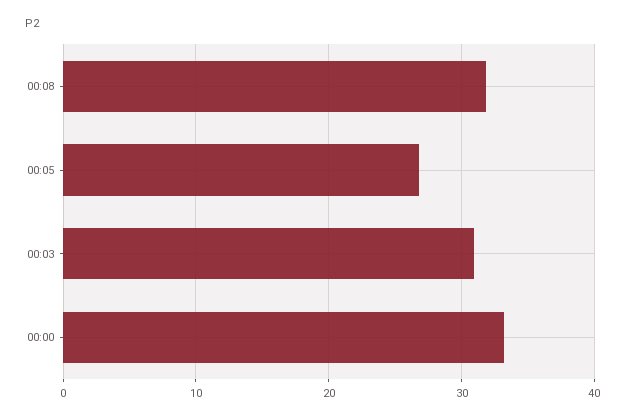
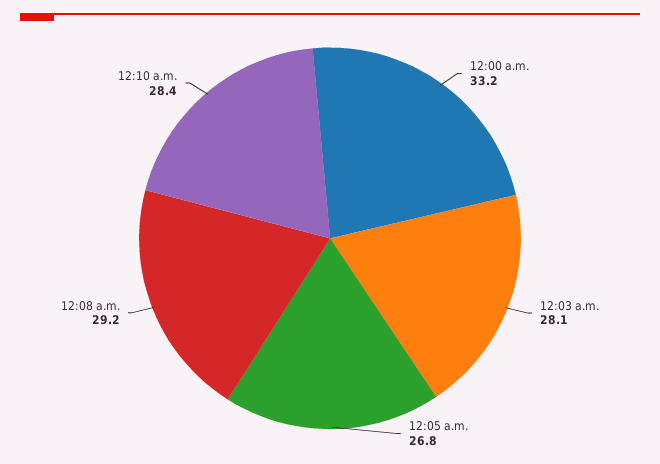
00:08: 32 -> 29.2
00:03: 31 -> 28.1
12:10 a.m.: none -> 28.4

